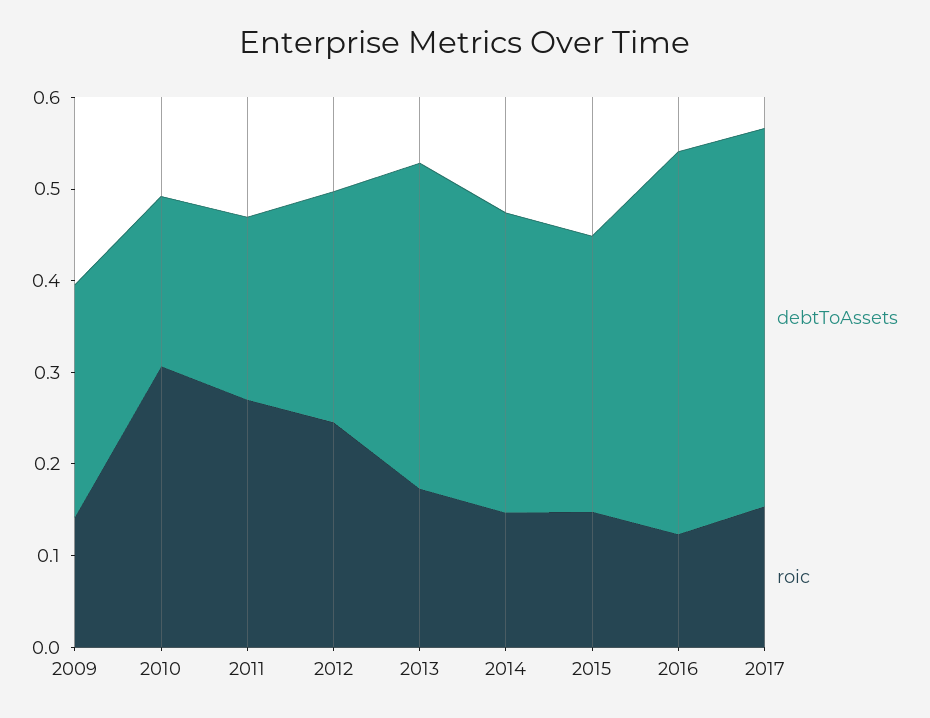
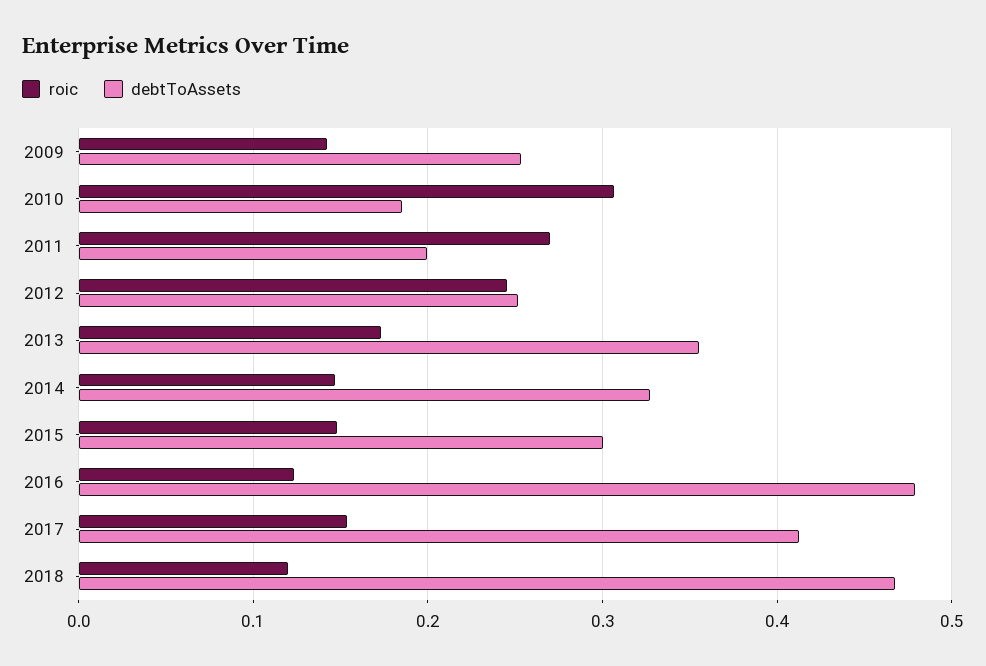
debtToAssets, 2016: 0.42 -> 0.48
roic, 2018: none -> 0.12
debtToAssets, 2018: none -> 0.47

